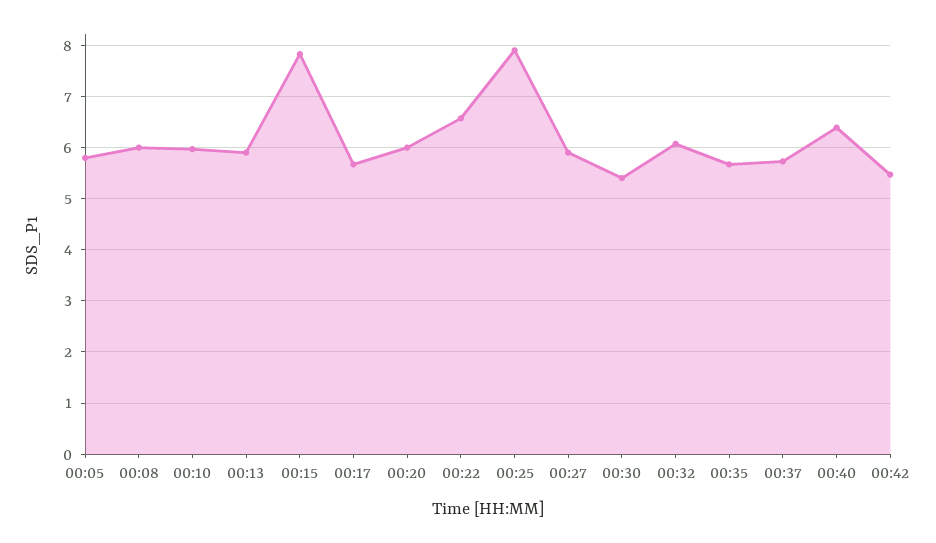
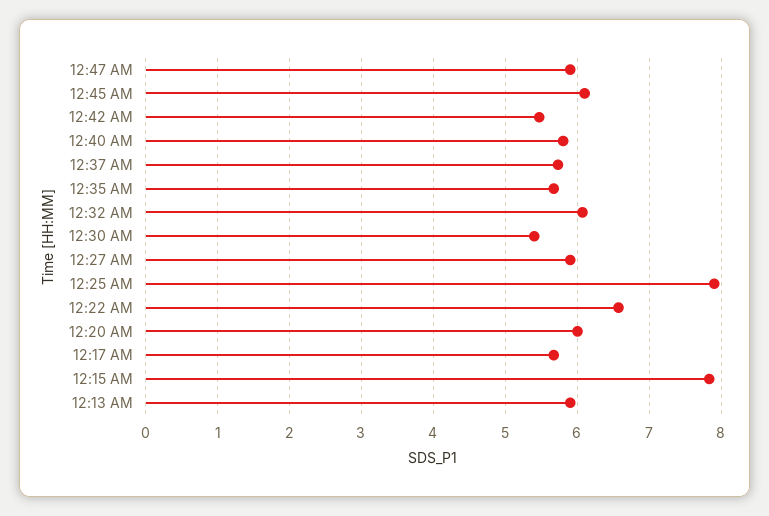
00:05: 5.8 -> none
00:08: 6 -> none
00:10: 6 -> none
00:40: 6.4 -> 5.8
12:47 AM: none -> 5.9
12:45 AM: none -> 6.1

